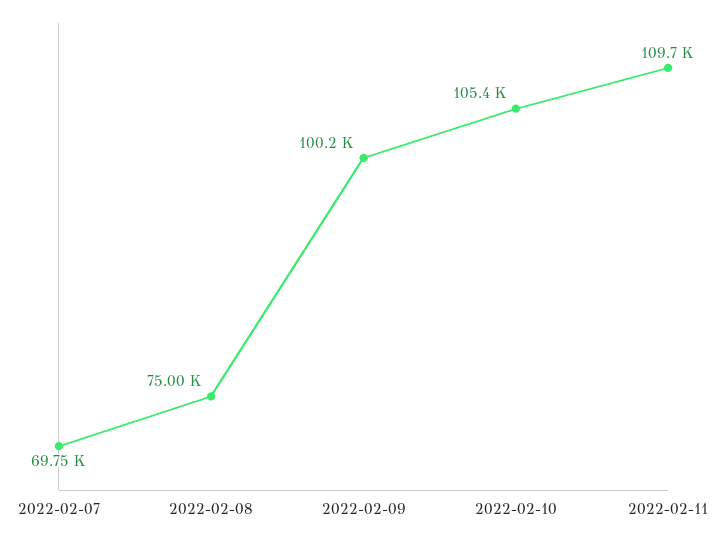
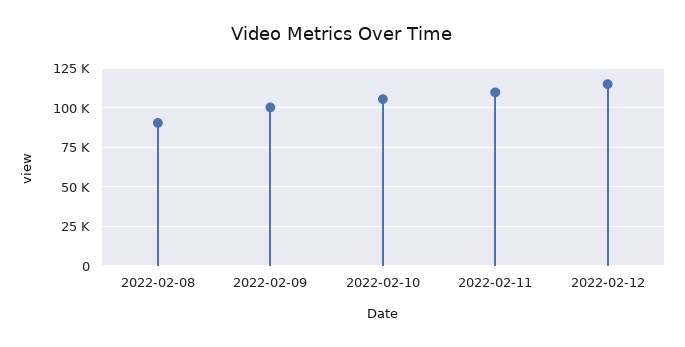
2022-02-07: 69750 -> none
2022-02-08: 75000 -> 90000
2022-02-12: none -> 115000

